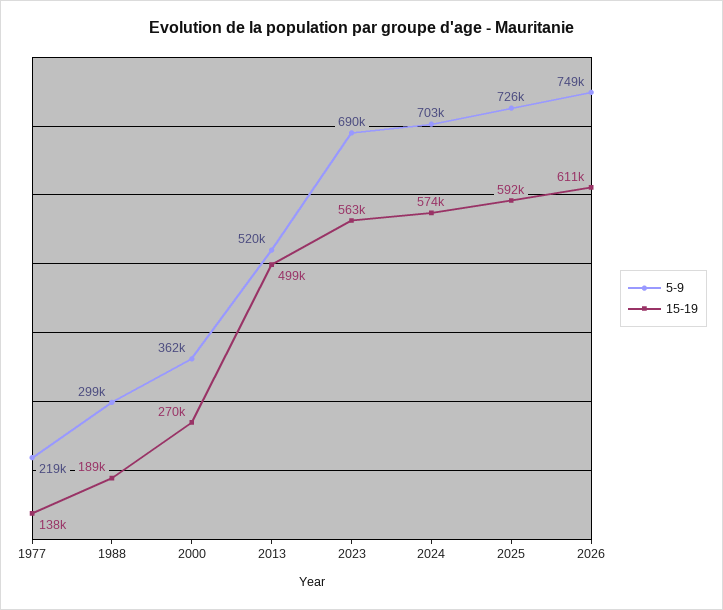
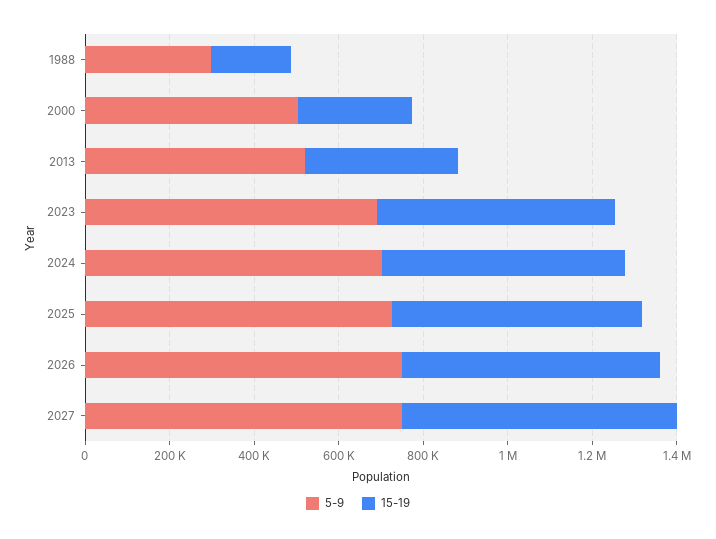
5-9, 1977: 219000 -> none
15-19, 1977: 138000 -> none
5-9, 2000: 362000 -> 500000
15-19, 2013: 499000 -> 350000
5-9, 2027: none -> 750000
15-19, 2027: none -> 650000

